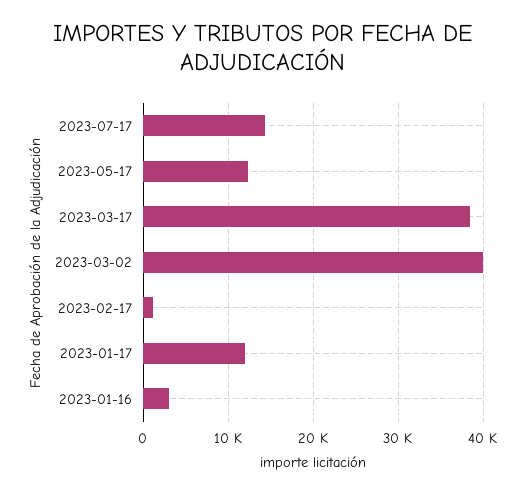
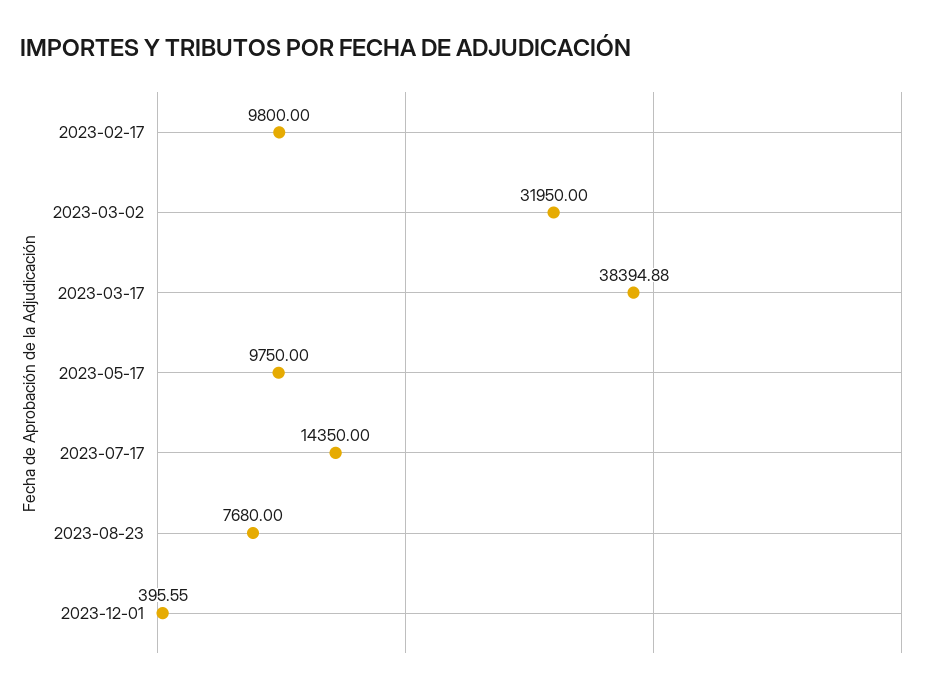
2023-05-17: 12000 -> 9750
2023-03-02: 40000 -> 31950
2023-02-17: 1000 -> 9800
2023-01-17: 12000 -> none
2023-01-16: 3000 -> none
2023-08-23: none -> 7680
2023-12-01: none -> 395.55

